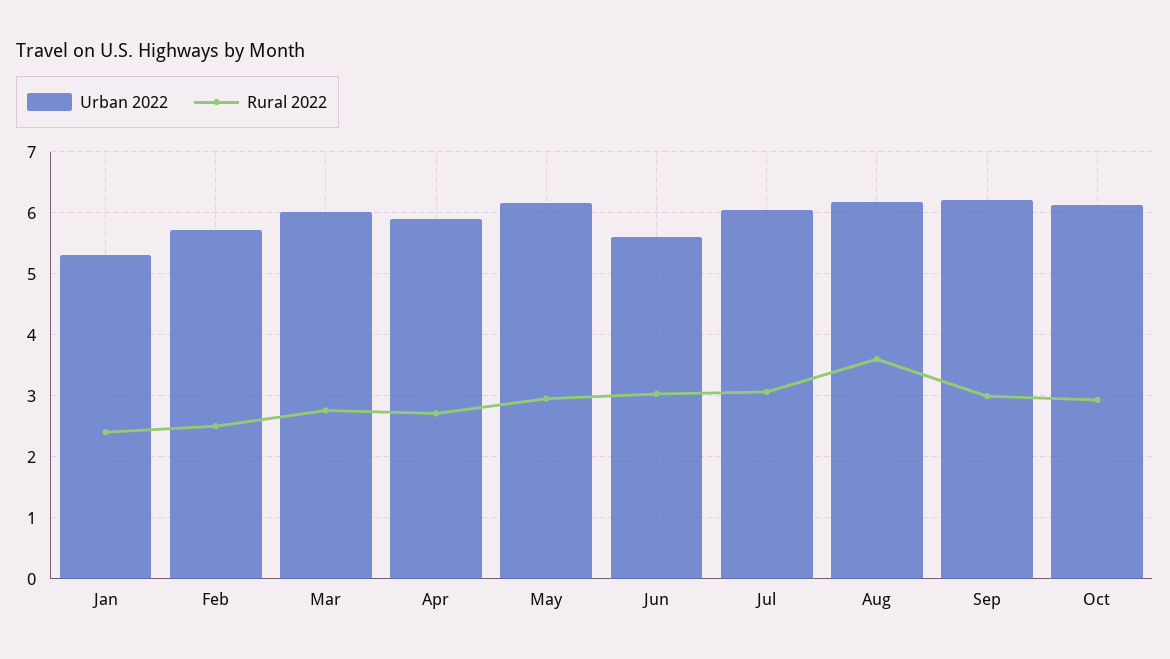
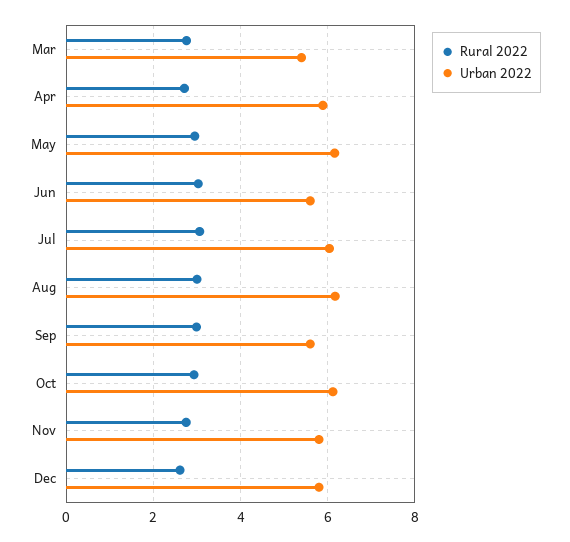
Urban 2022, Jan: 5.3 -> none
Rural 2022, Jan: 2.4 -> none
Urban 2022, Feb: 5.7 -> none
Rural 2022, Feb: 2.5 -> none
Urban 2022, Mar: 6 -> 5.4
Rural 2022, Aug: 3.6 -> 3
Urban 2022, Sep: 6.2 -> 5.6
Rural 2022, Nov: none -> 2.8
Urban 2022, Nov: none -> 5.8
Rural 2022, Dec: none -> 2.6
Urban 2022, Dec: none -> 5.8

